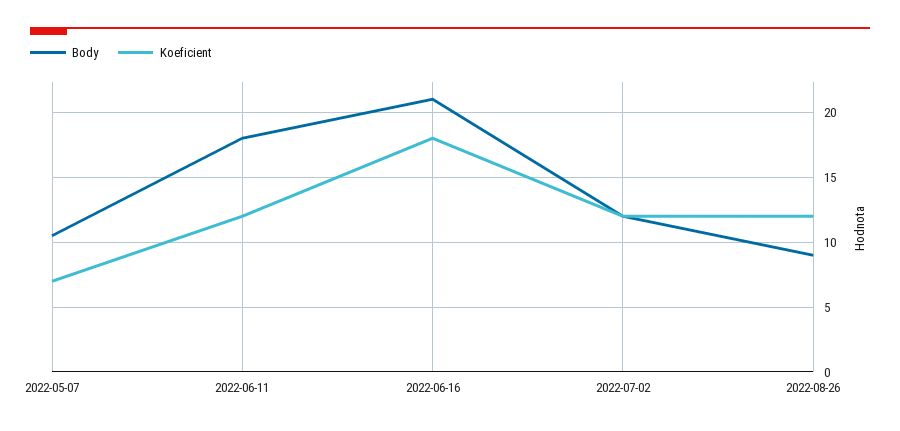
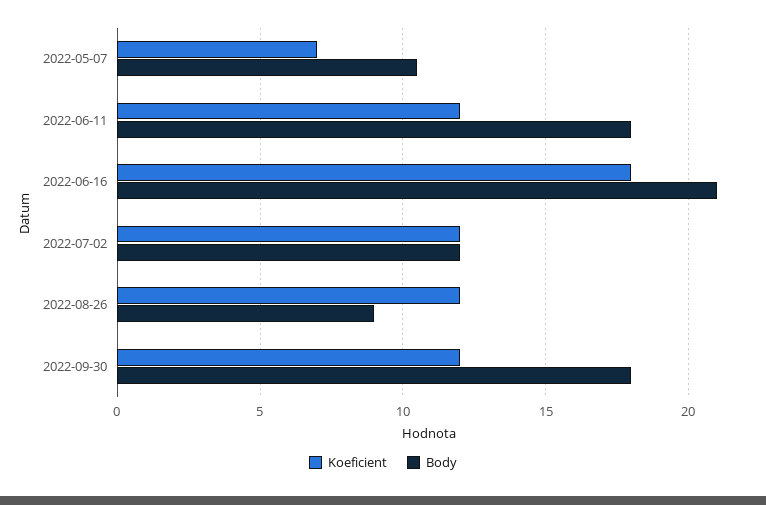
Koeficient, 2022-09-30: none -> 12
Body, 2022-09-30: none -> 18

